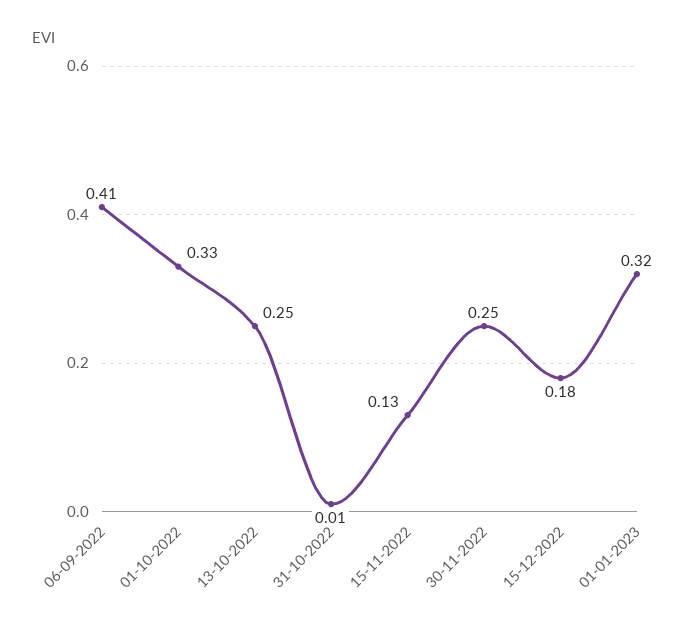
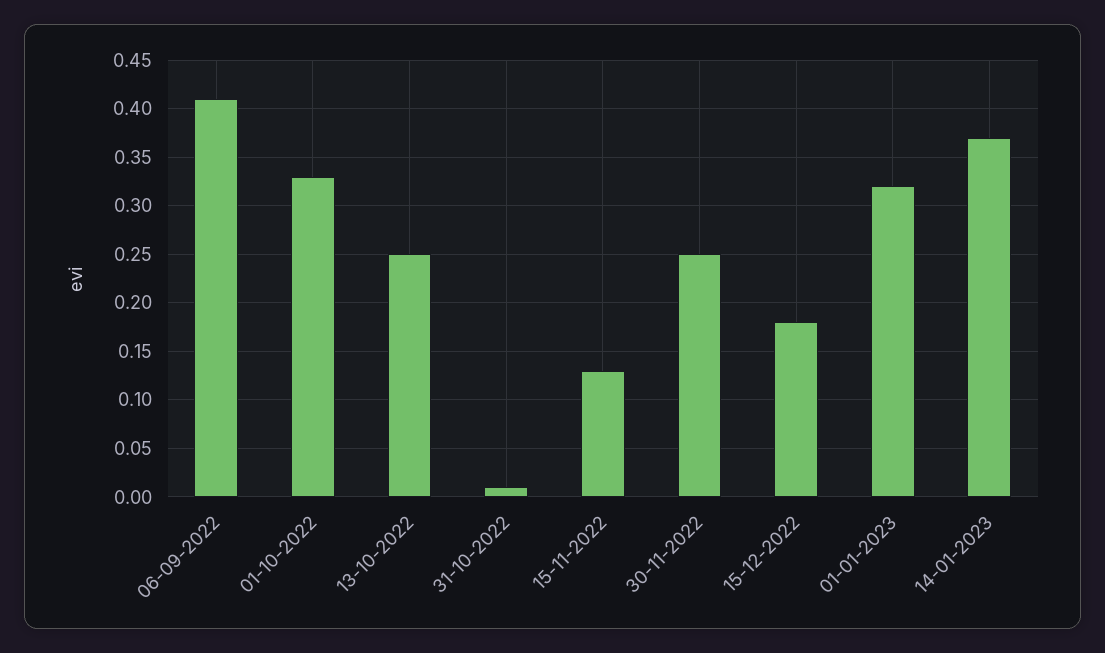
14-01-2023: none -> 0.37

